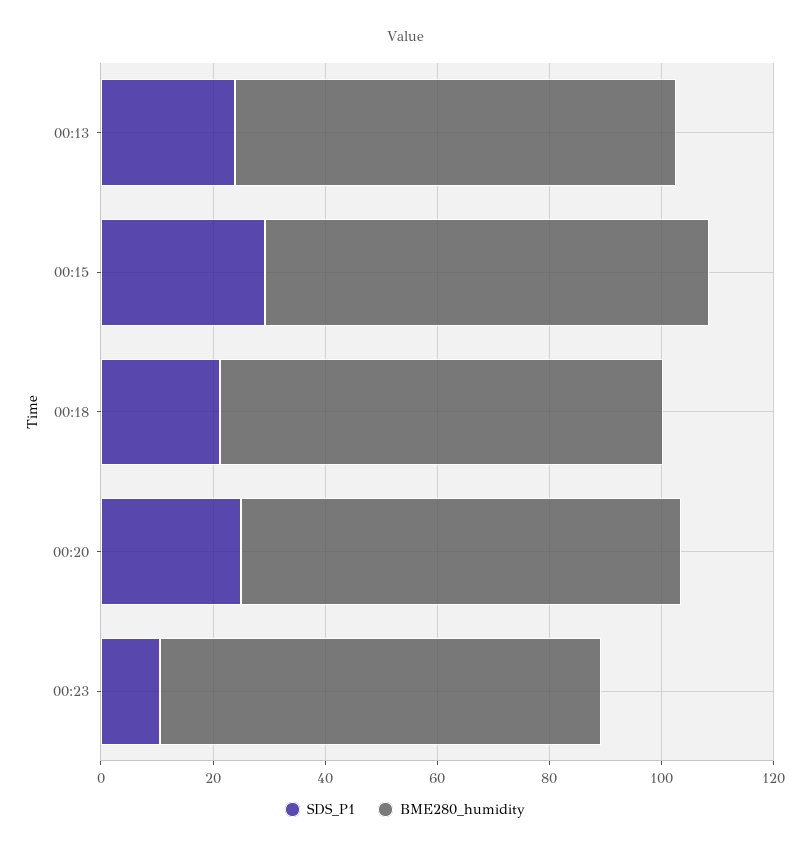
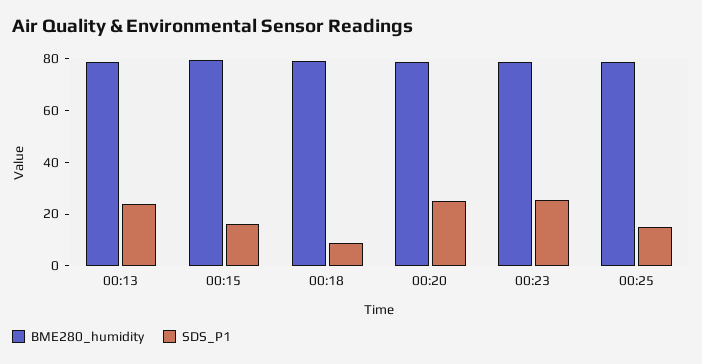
SDS_P1, 00:15: 30 -> 15
SDS_P1, 00:18: 20 -> 10
SDS_P1, 00:23: 10 -> 25
BME280_humidity, 00:25: none -> 80
SDS_P1, 00:25: none -> 15

